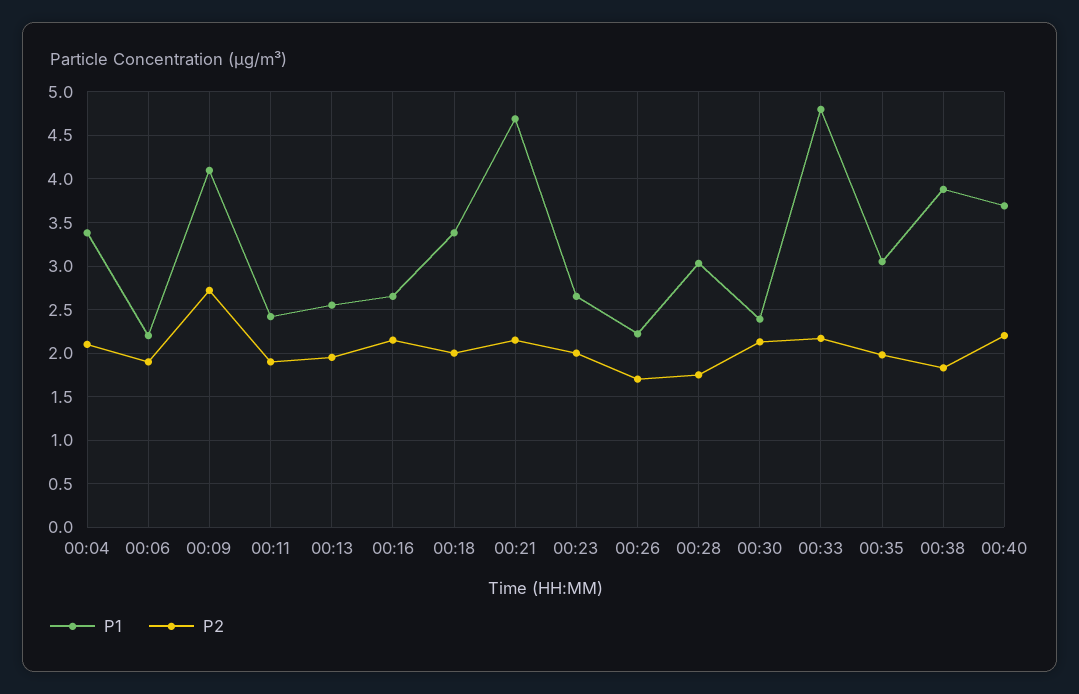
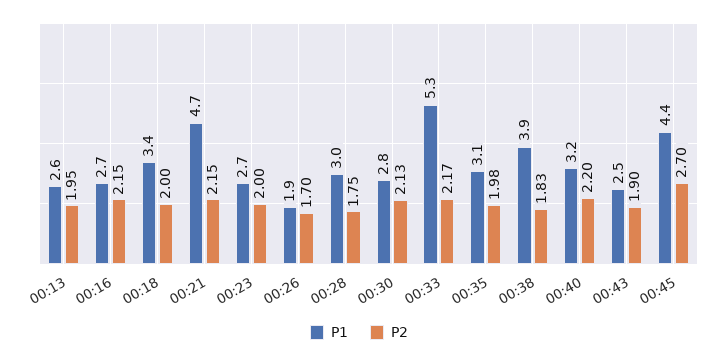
P1, 00:04: 3.4 -> none
P2, 00:04: 2.1 -> none
P1, 00:06: 2.2 -> none
P2, 00:06: 1.9 -> none
P1, 00:09: 4.1 -> none
P2, 00:09: 2.7 -> none
P1, 00:11: 2.4 -> none
P2, 00:11: 1.9 -> none
P1, 00:26: 2.2 -> 1.9
P1, 00:30: 2.4 -> 2.8
P1, 00:33: 4.8 -> 5.3
P1, 00:40: 3.7 -> 3.2
P1, 00:43: none -> 2.5
P2, 00:43: none -> 1.9
P1, 00:45: none -> 4.4
P2, 00:45: none -> 2.7

